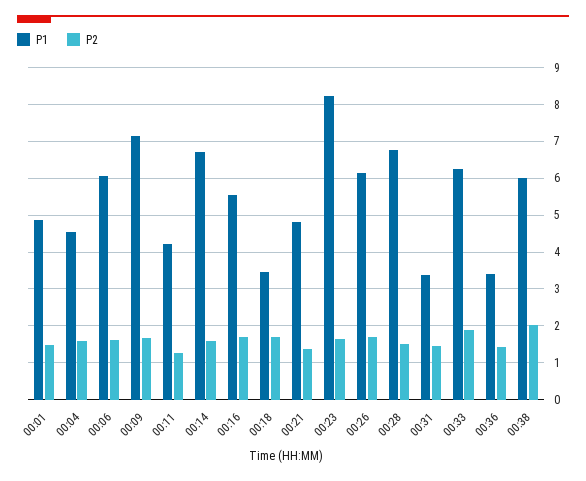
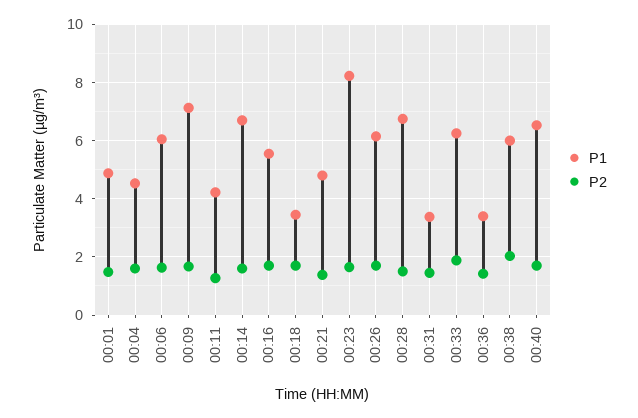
P1, 00:40: none -> 6.5
P2, 00:40: none -> 1.75

